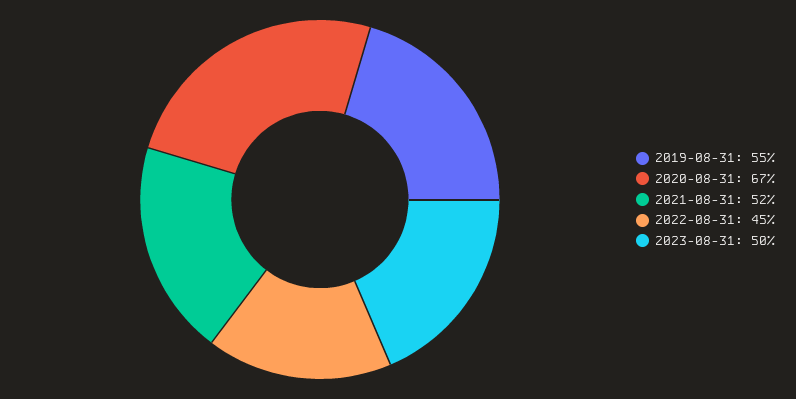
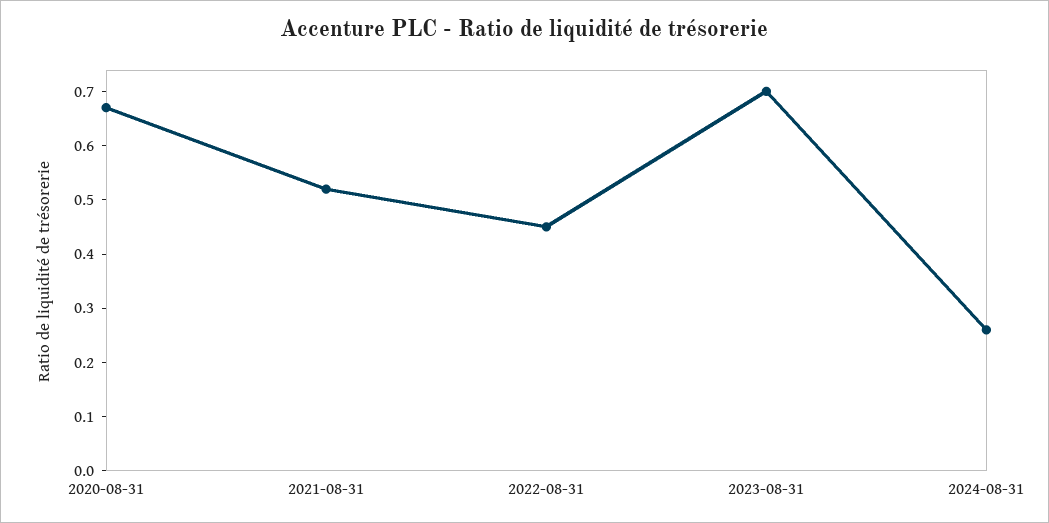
2019-08-31: 0.55 -> none
2023-08-31: 0.5 -> 0.7
2024-08-31: none -> 0.25

